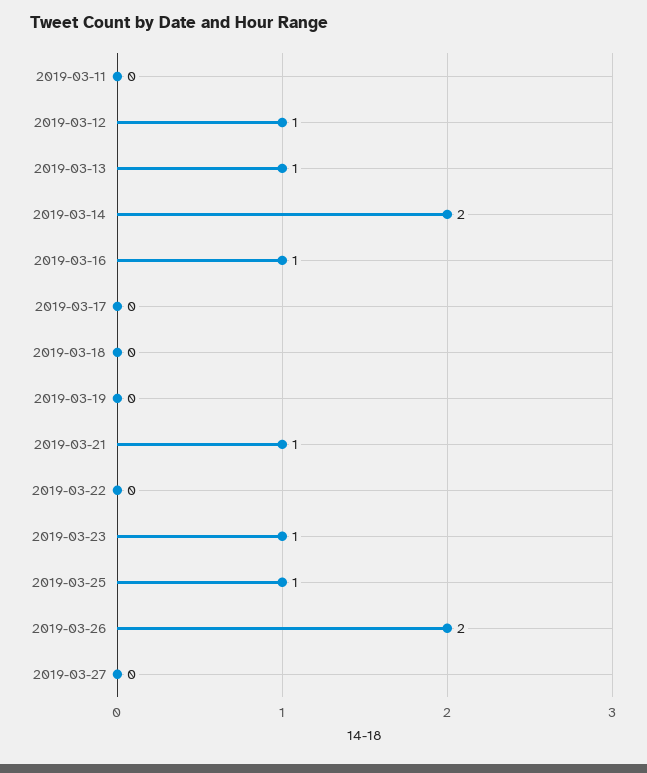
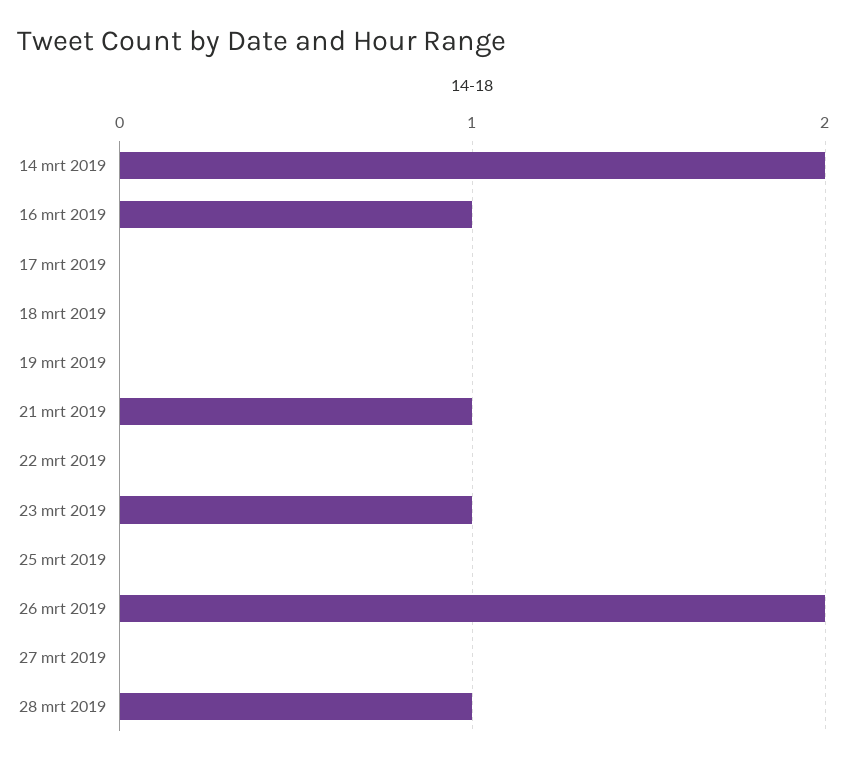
2019-03-11: 0 -> none
2019-03-12: 1 -> none
2019-03-13: 1 -> none
2019-03-25: 1 -> 0
28 mrt 2019: none -> 1

